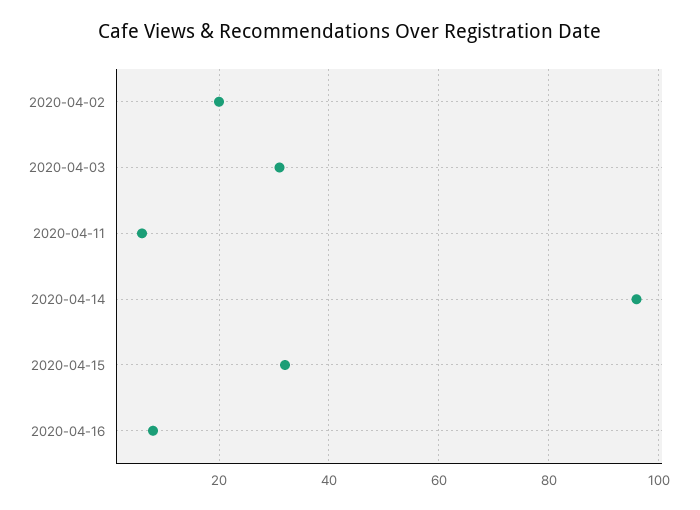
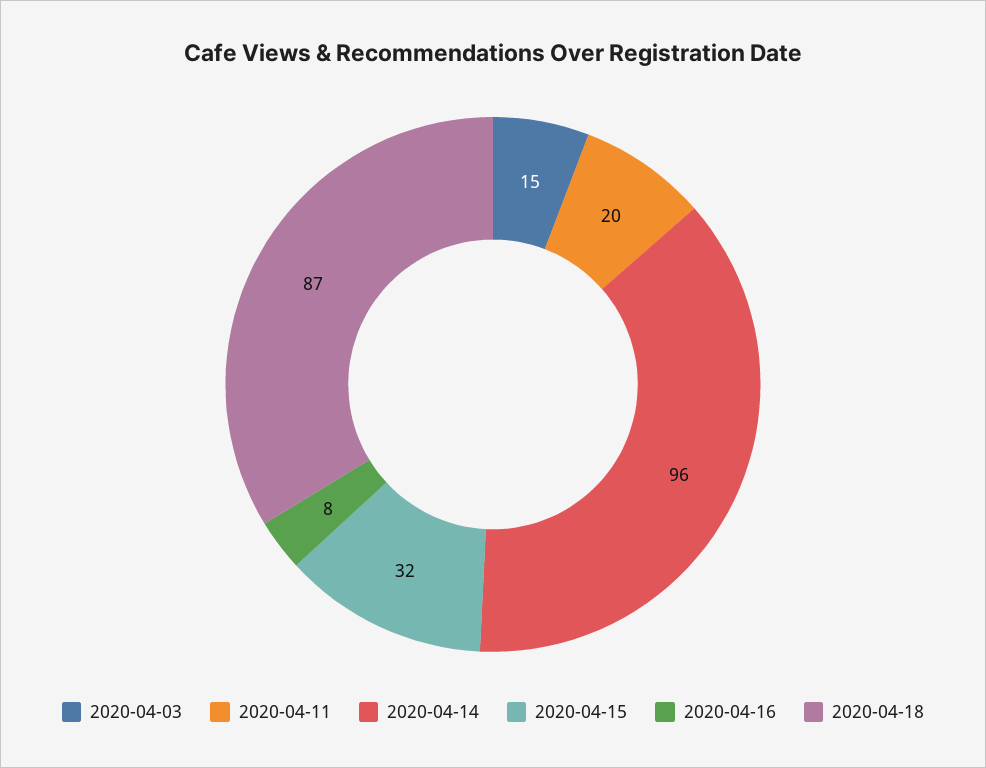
2020-04-02: 20 -> none
2020-04-03: 30 -> 15
2020-04-11: 5 -> 20
2020-04-18: none -> 87

